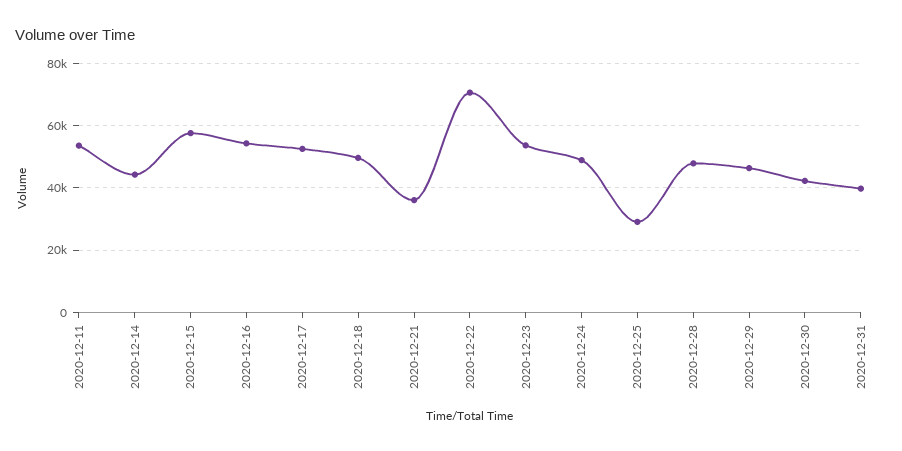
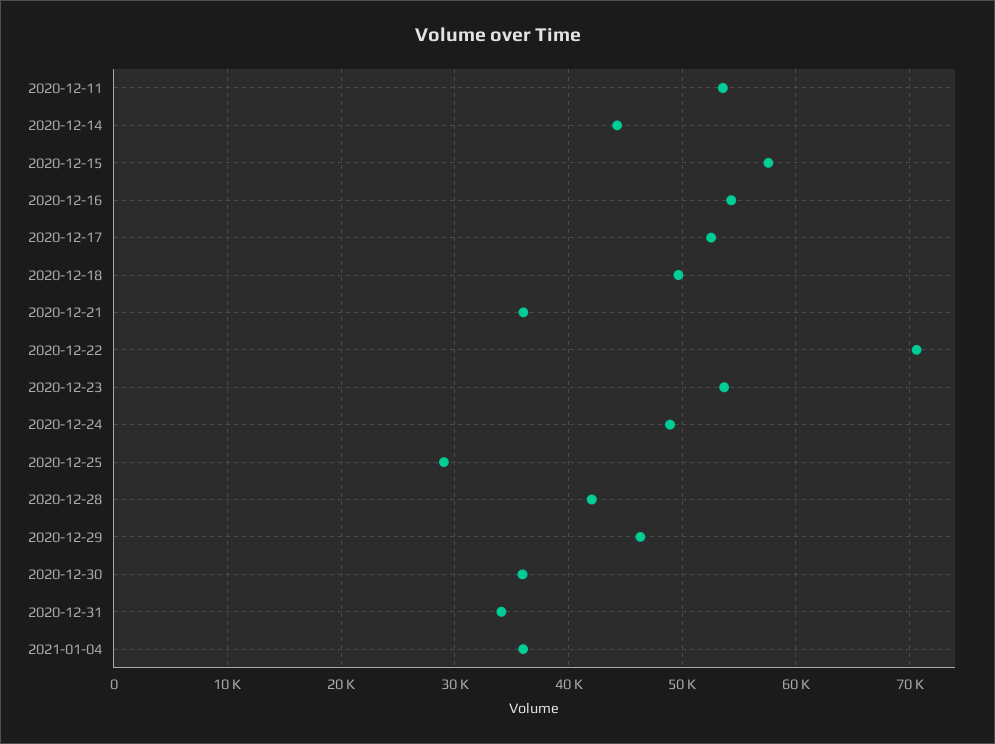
2020-12-28: 48000 -> 42000
2020-12-30: 42000 -> 36000
2020-12-31: 40000 -> 34000
2021-01-04: none -> 36000

